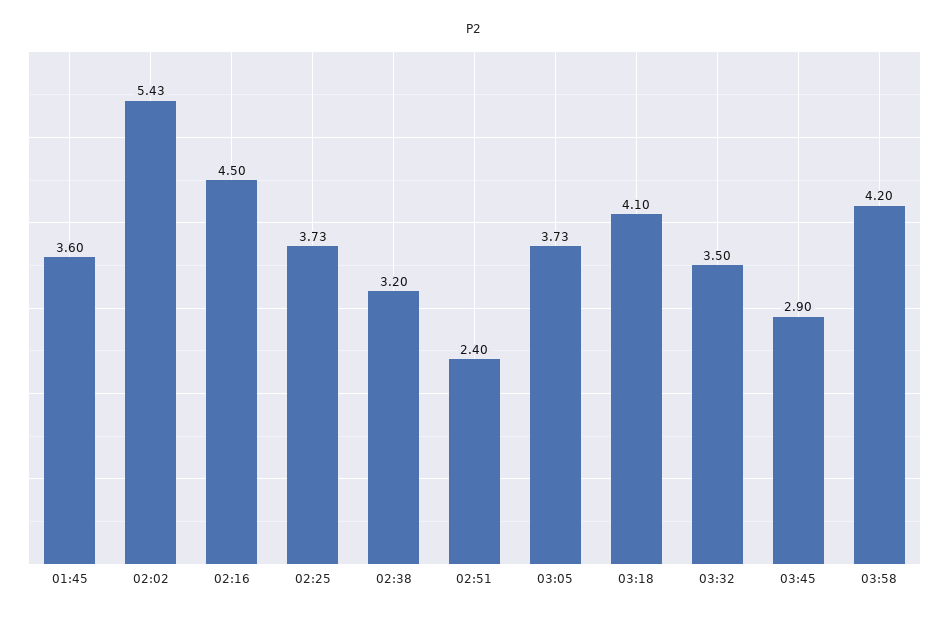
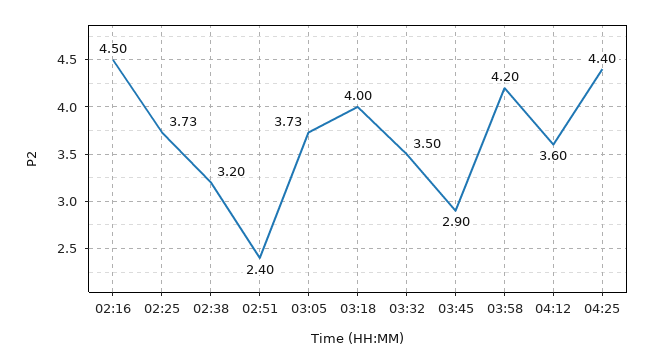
01:45: 3.6 -> none
02:02: 5.43 -> none
03:18: 4.1 -> 4
04:12: none -> 3.6
04:25: none -> 4.4

